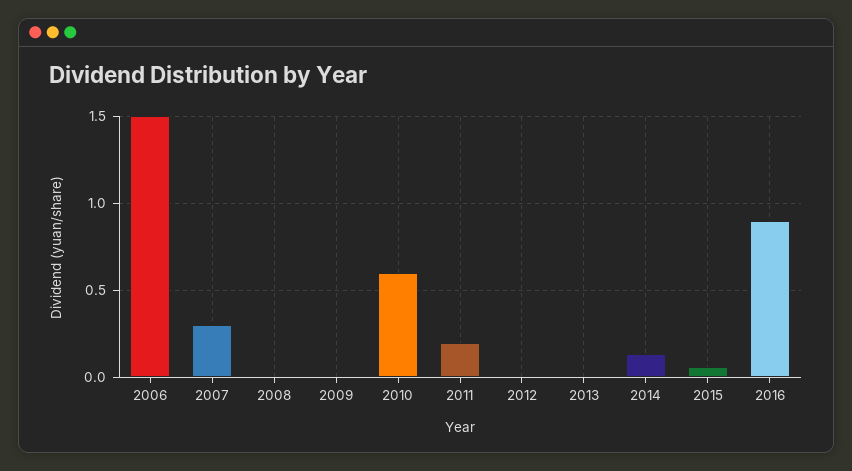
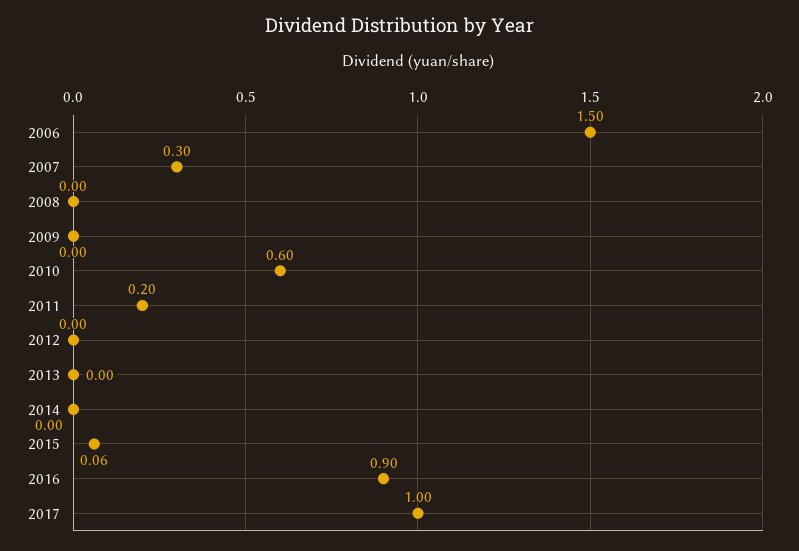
2014: 0.15 -> 0
2017: none -> 1

